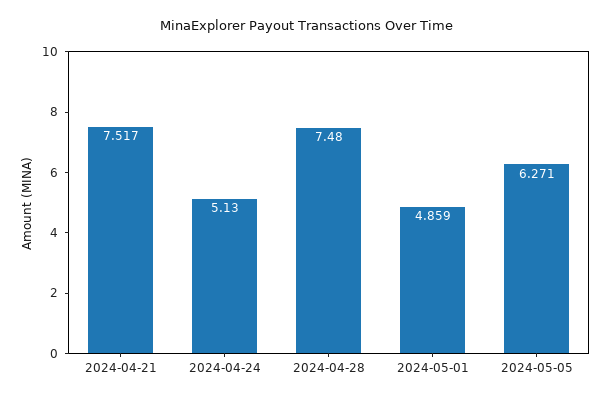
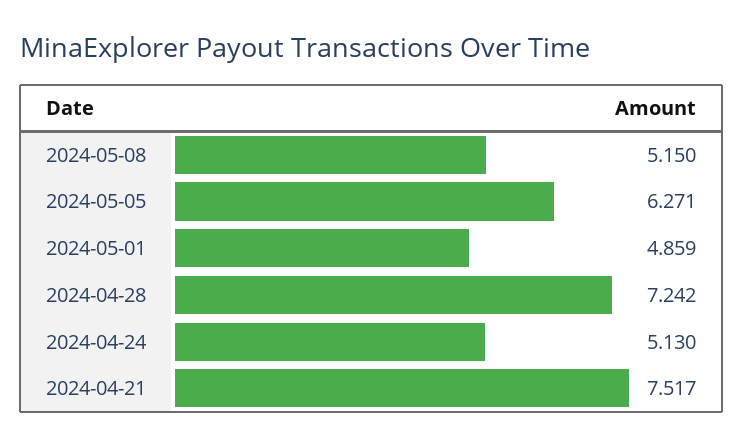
2024-04-28: 7.48 -> 7.242
2024-05-08: none -> 5.15

